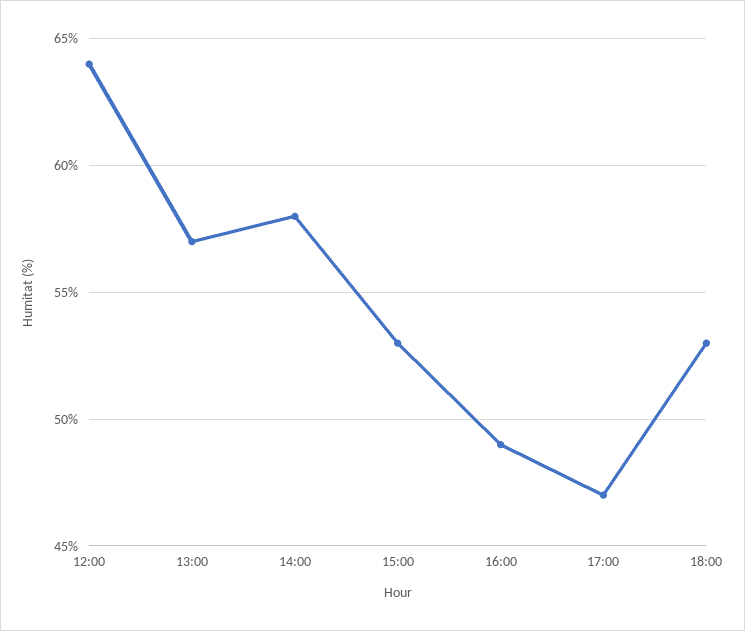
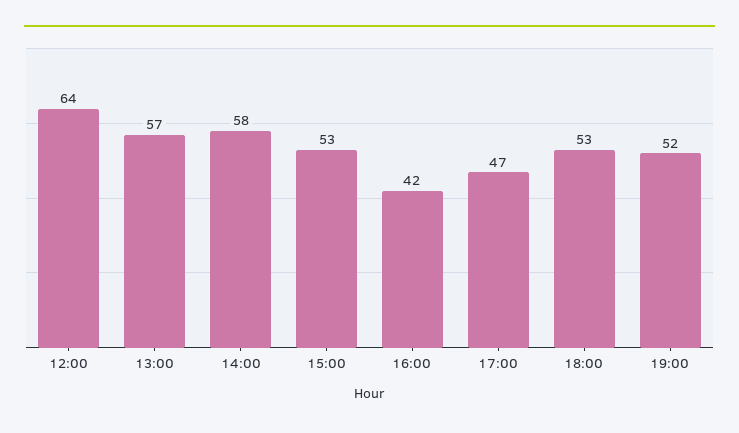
16:00: 49 -> 42
19:00: none -> 52

